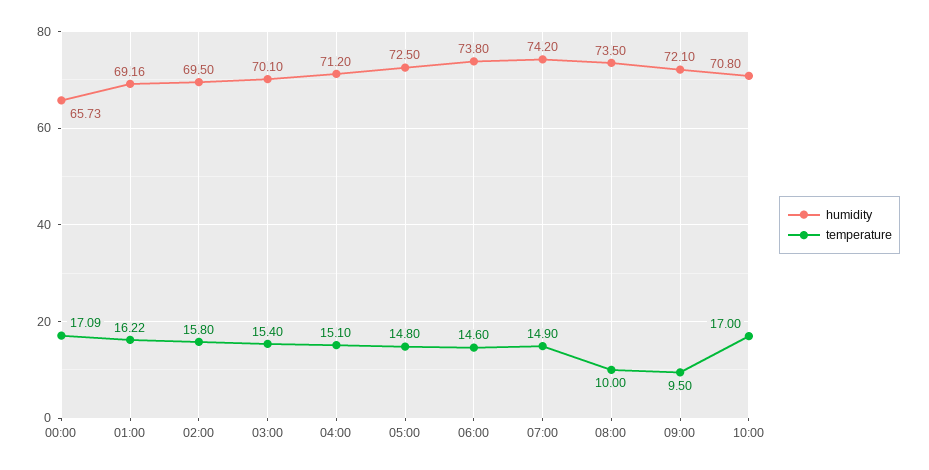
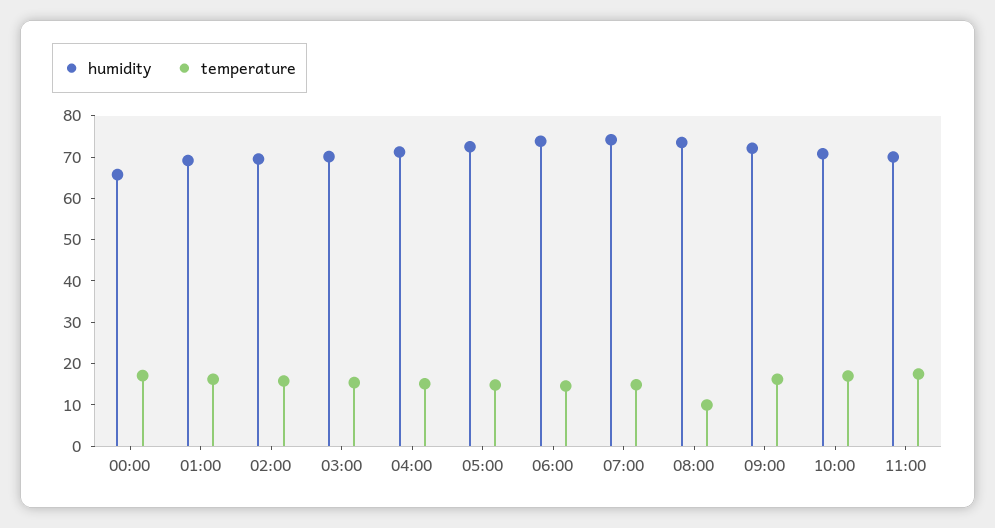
temperature, 09:00: 9.5 -> 16
humidity, 11:00: none -> 70
temperature, 11:00: none -> 18

